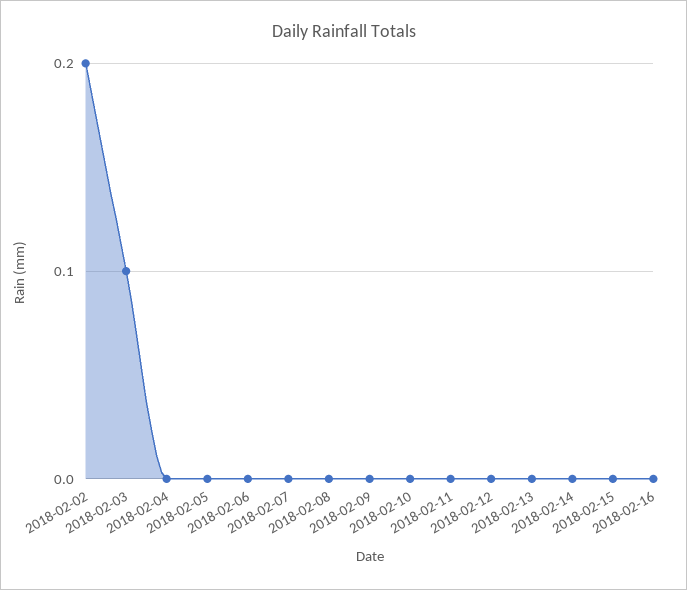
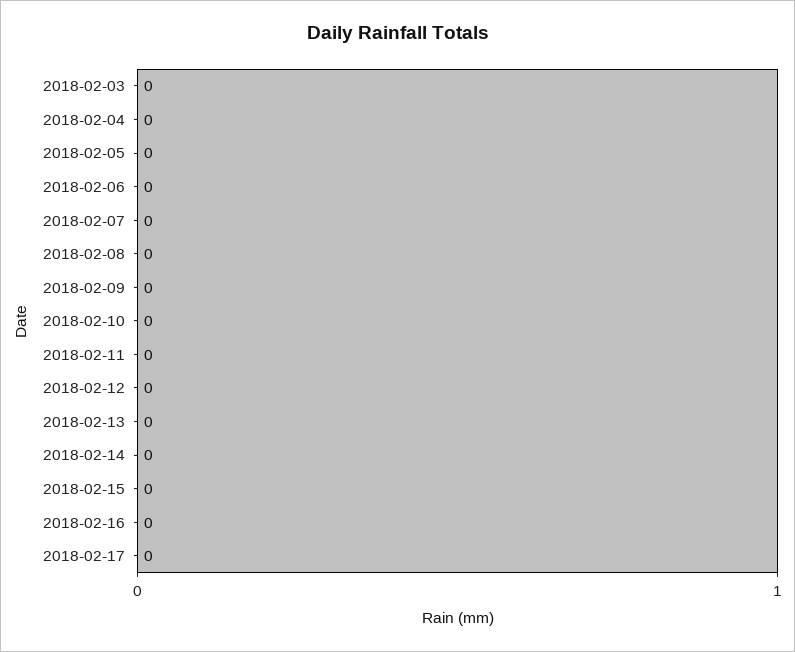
2018-02-02: 0.2 -> none
2018-02-03: 0.1 -> 0
2018-02-17: none -> 0

